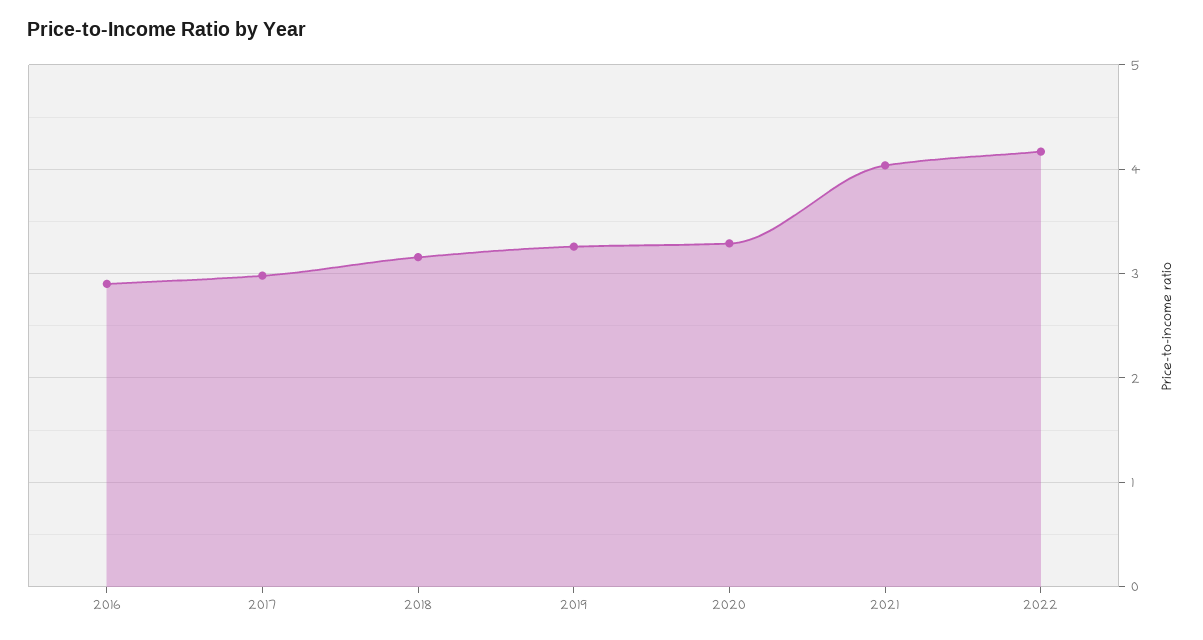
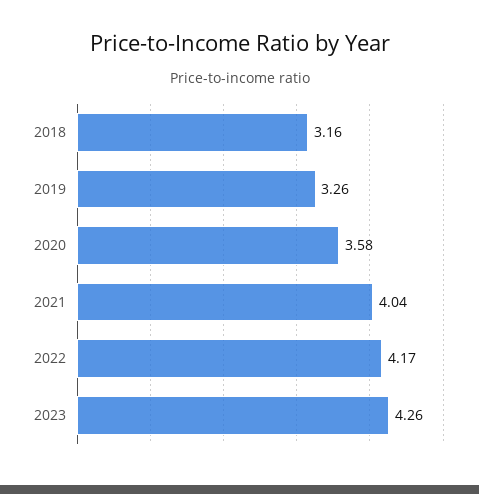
2016: 2.9 -> none
2017: 3 -> none
2020: 3.3 -> 3.58
2023: none -> 4.26

